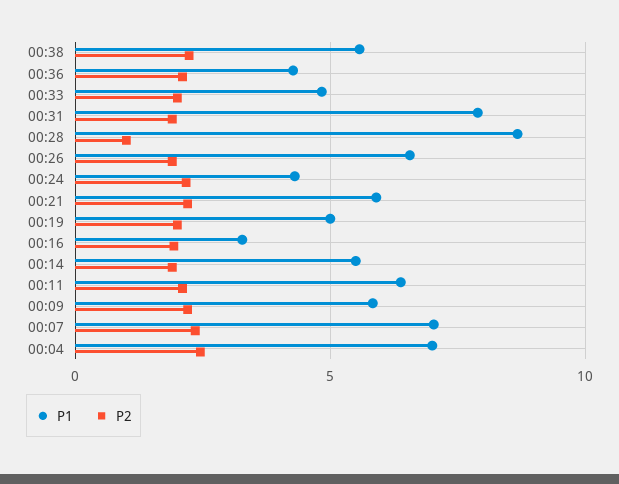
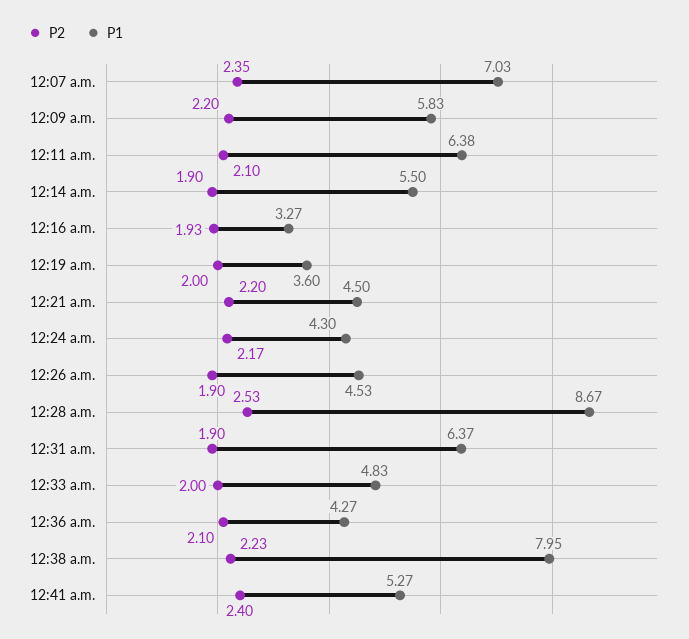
P1, 00:38: 5.5 -> 7.95
P1, 00:31: 8 -> 6.37
P2, 00:28: 1 -> 2.53
P1, 00:26: 6.5 -> 4.53
P1, 00:21: 6 -> 4.5
P1, 00:19: 5 -> 3.6
P1, 00:04: 7 -> none
P2, 00:04: 2.5 -> none
P2, 12:41 a.m.: none -> 2.4
P1, 12:41 a.m.: none -> 5.27

